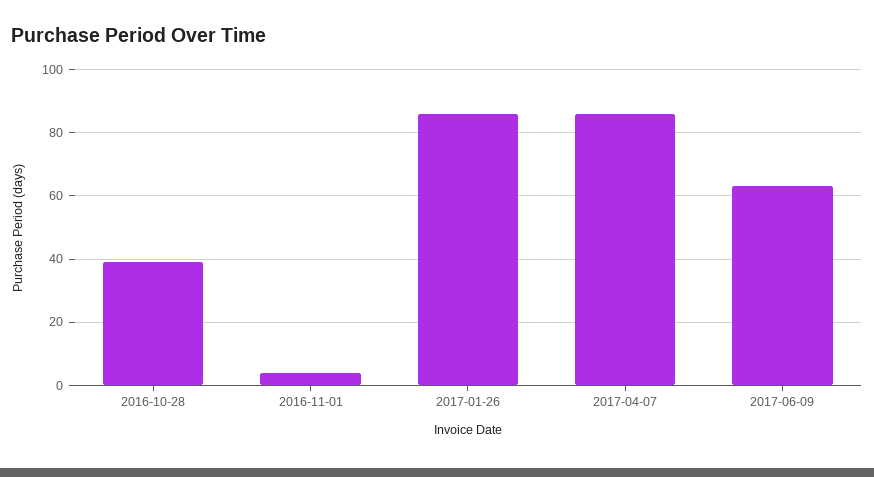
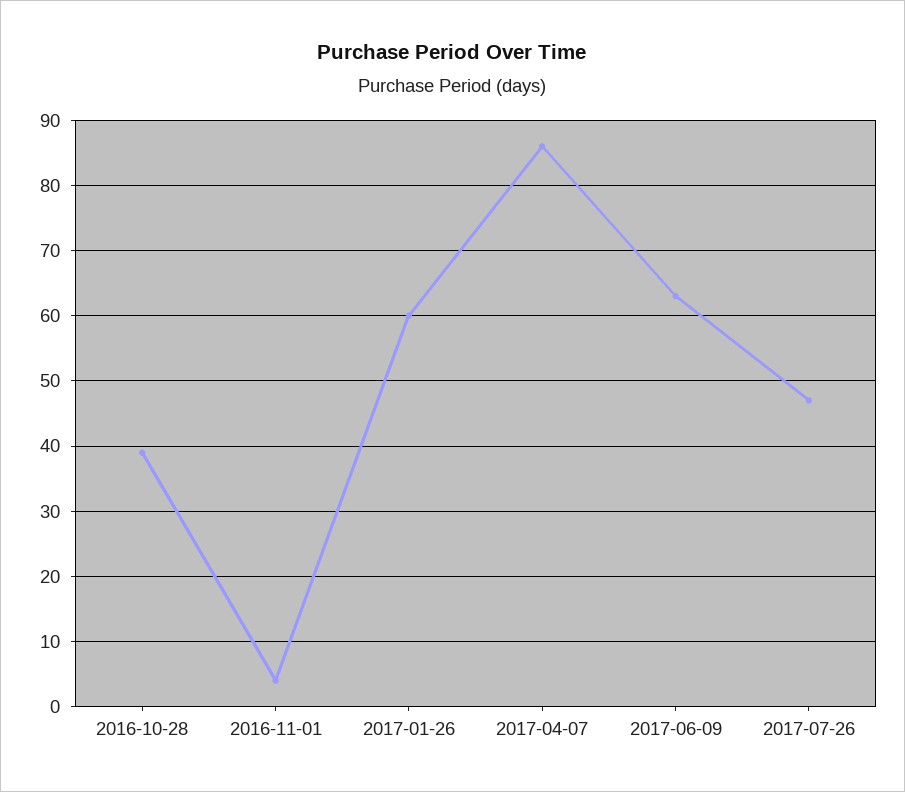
2017-01-26: 85 -> 60
2017-07-26: none -> 47

